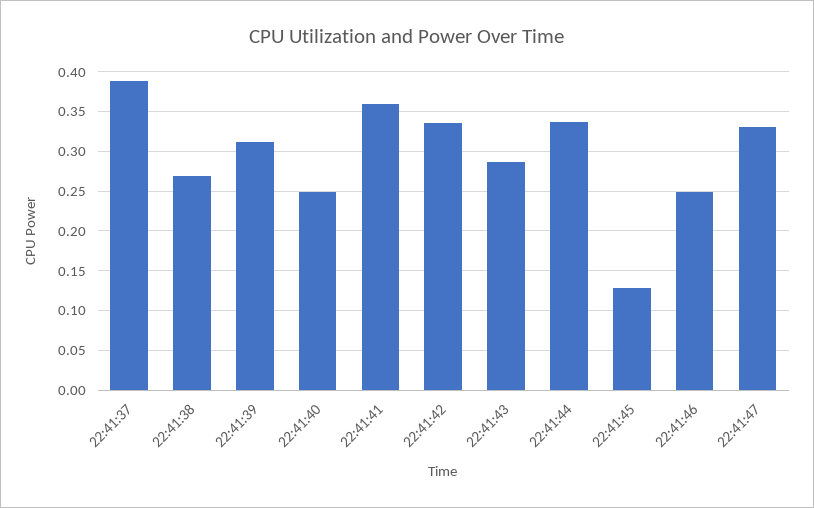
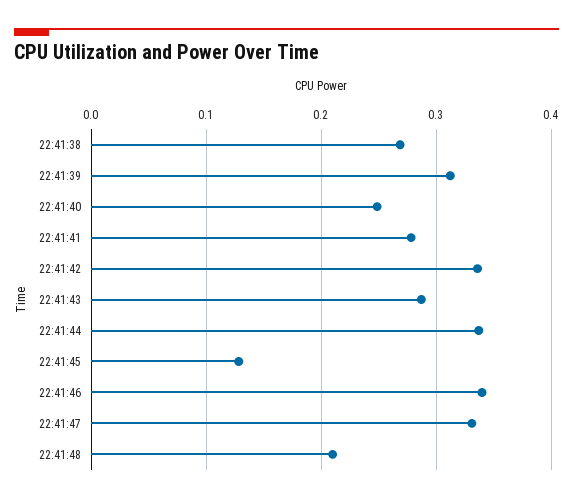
22:41:37: 0.39 -> none
22:41:41: 0.36 -> 0.28
22:41:46: 0.25 -> 0.34
22:41:48: none -> 0.21

